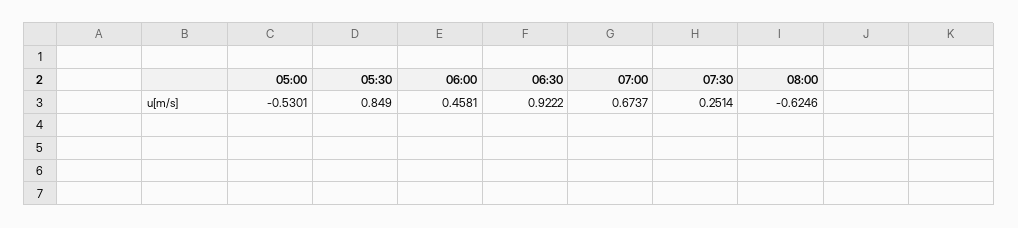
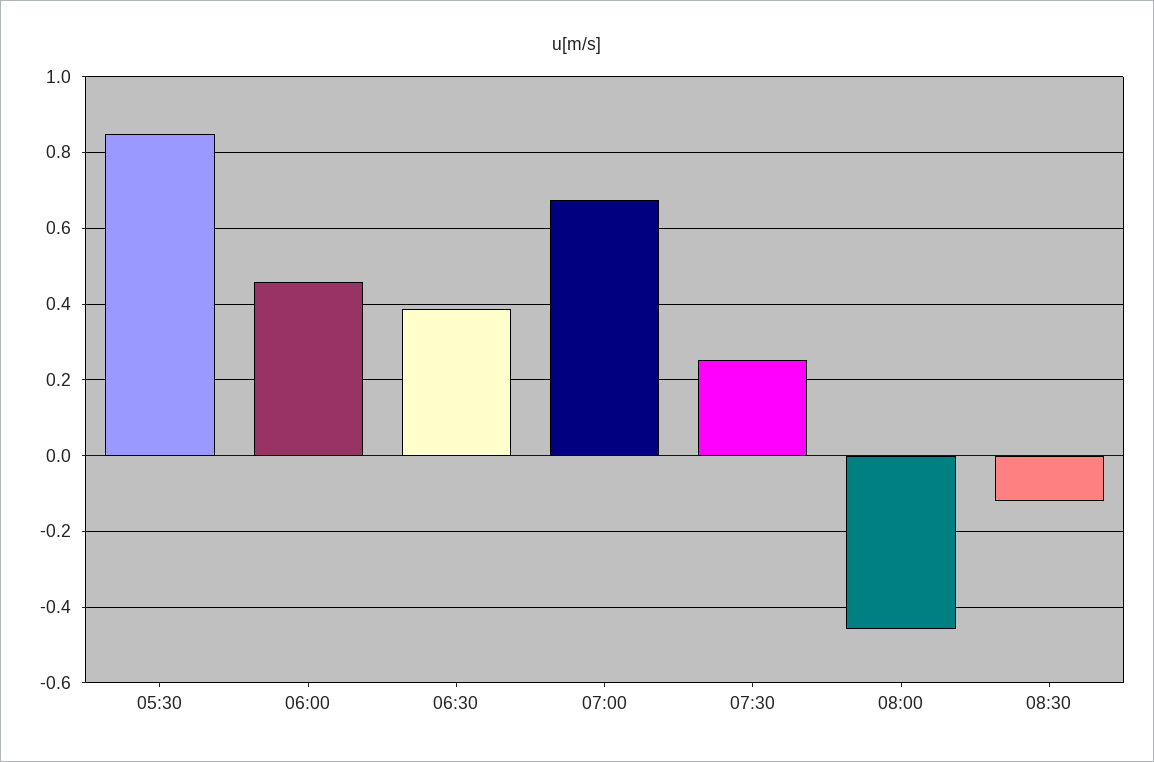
05:00: -0.5301 -> none
06:30: 0.9222 -> 0.38
08:00: -0.6246 -> -0.46
08:30: none -> -0.12

